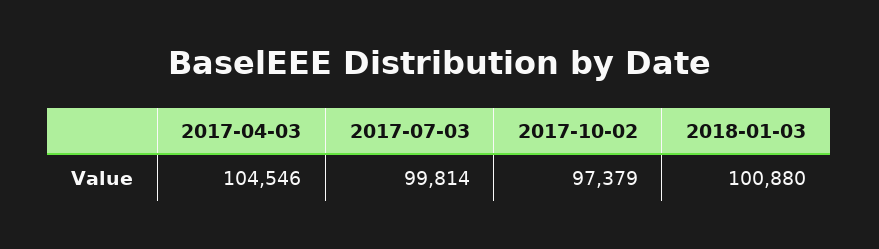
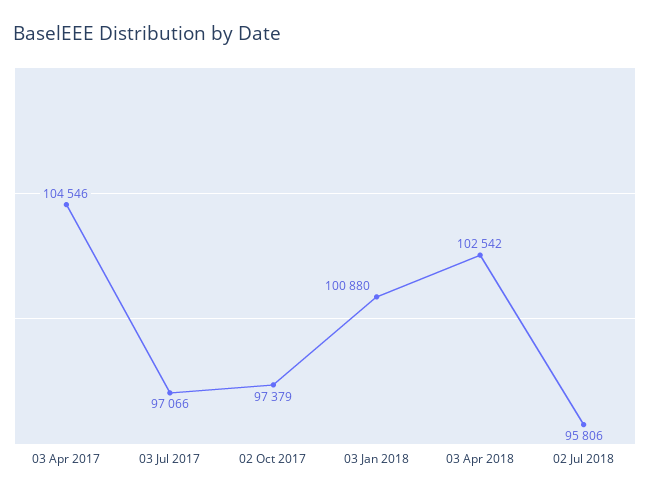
2017-07-03: 99814 -> 97066
03 Apr 2018: none -> 102542
02 Jul 2018: none -> 95806

